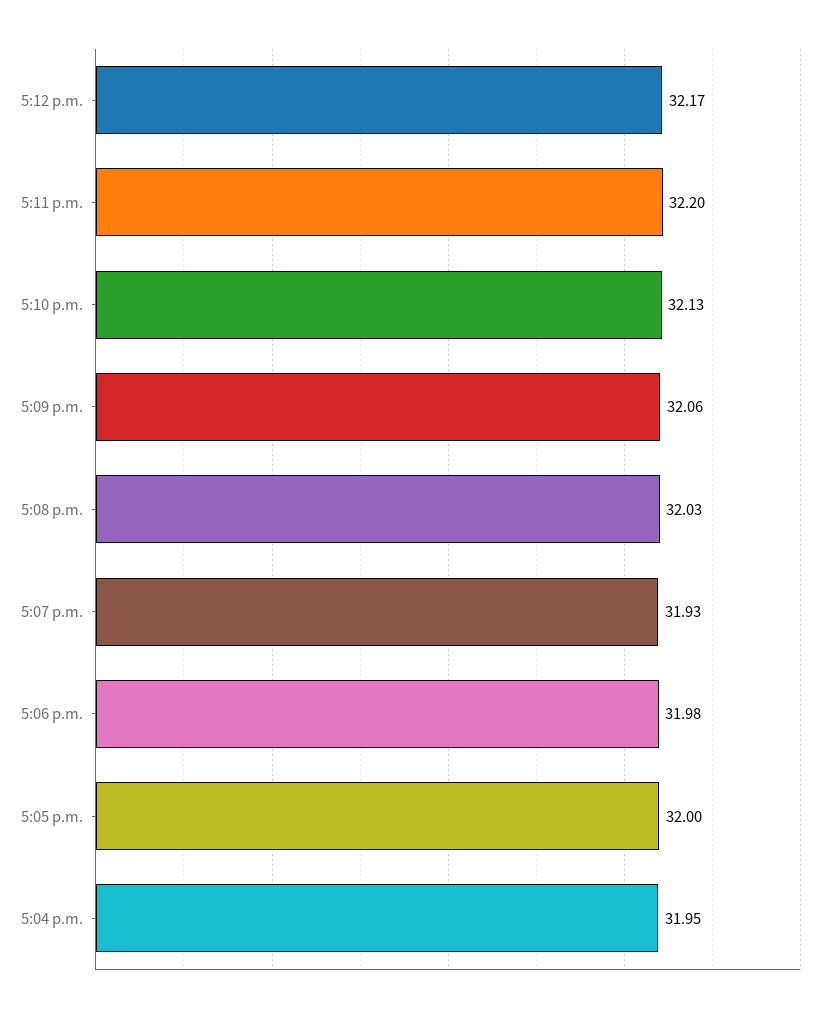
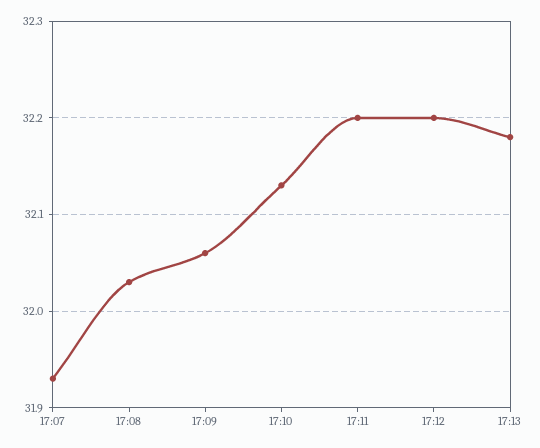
5:12 p.m.: 32.17 -> 32.2
5:06 p.m.: 31.98 -> none
5:05 p.m.: 32 -> none
5:04 p.m.: 31.95 -> none
17:13: none -> 32.18

